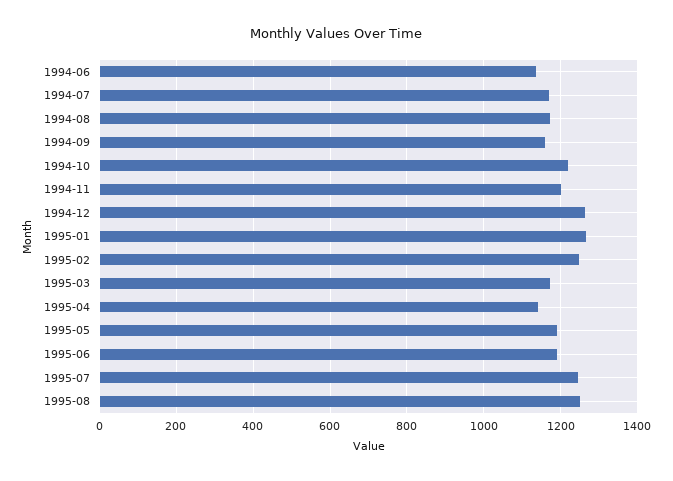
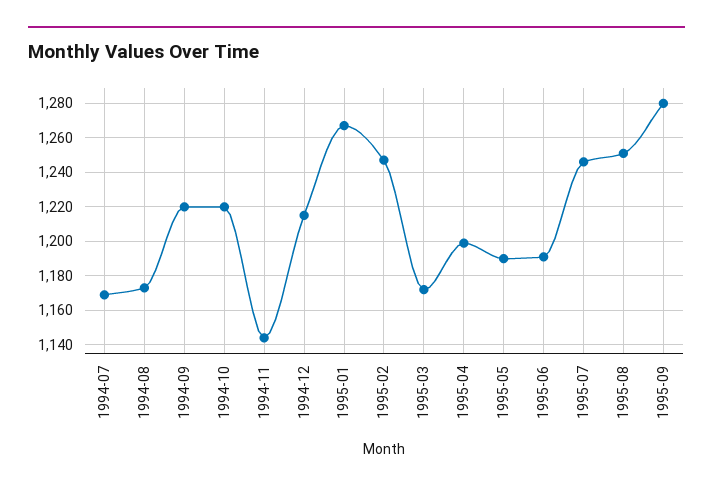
1994-06: 1140 -> none
1994-09: 1160 -> 1220
1994-11: 1200 -> 1145
1994-12: 1260 -> 1215
1995-04: 1140 -> 1200
1995-09: none -> 1280

